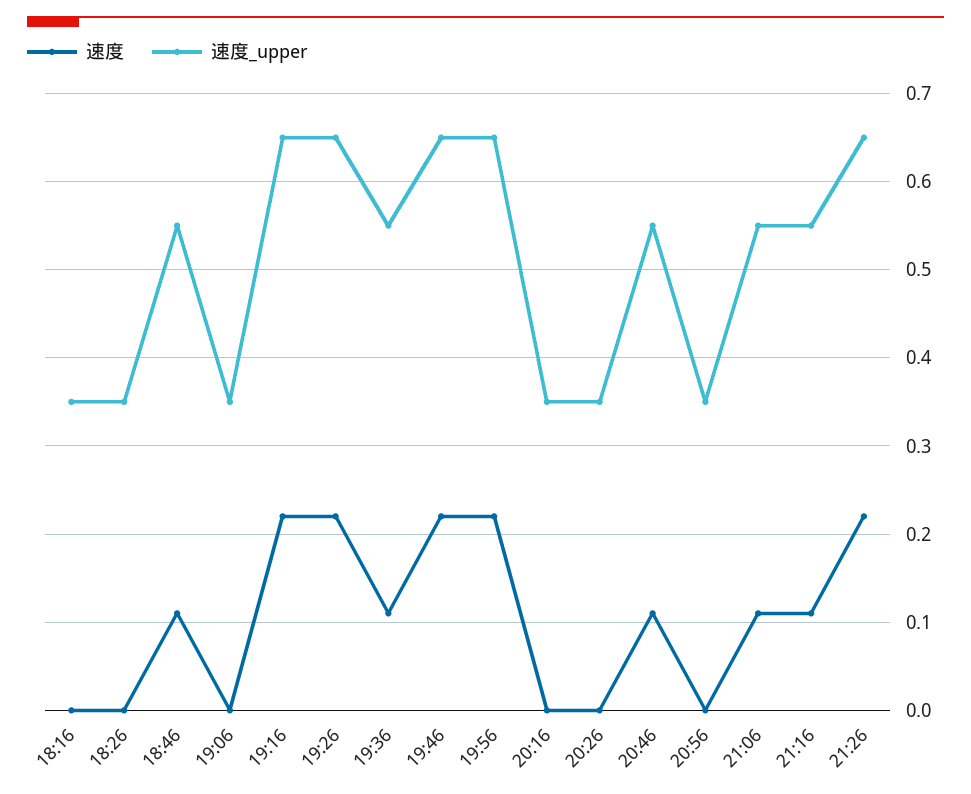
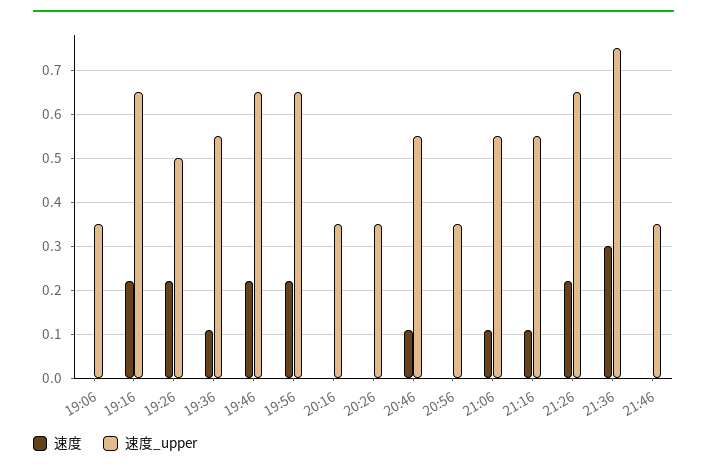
速度, 18:16: 0 -> none
速度_upper, 18:16: 0.35 -> none
速度, 18:26: 0 -> none
速度_upper, 18:26: 0.35 -> none
速度, 18:46: 0.11 -> none
速度_upper, 18:46: 0.55 -> none
速度_upper, 19:26: 0.65 -> 0.5
速度, 21:36: none -> 0.3
速度_upper, 21:36: none -> 0.75
速度, 21:46: none -> 0
速度_upper, 21:46: none -> 0.35

